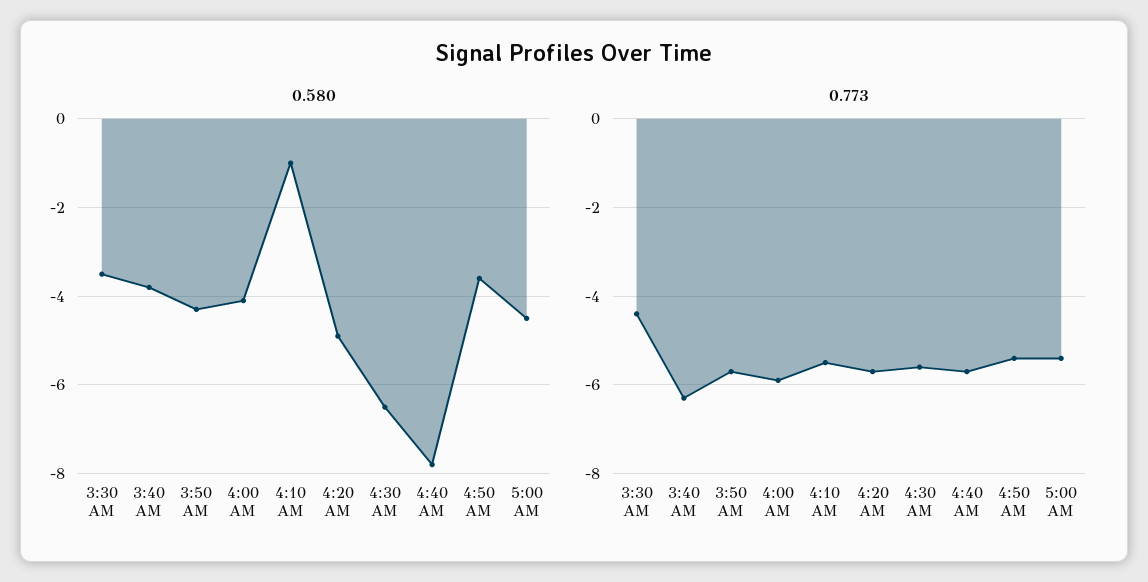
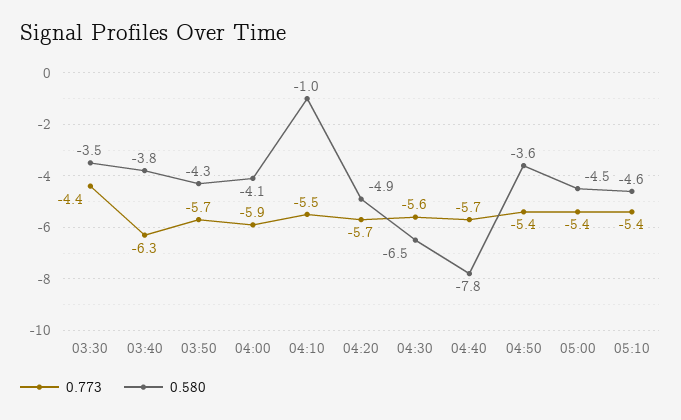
0.773, 05:10: none -> -5.4
0.580, 05:10: none -> -4.6

